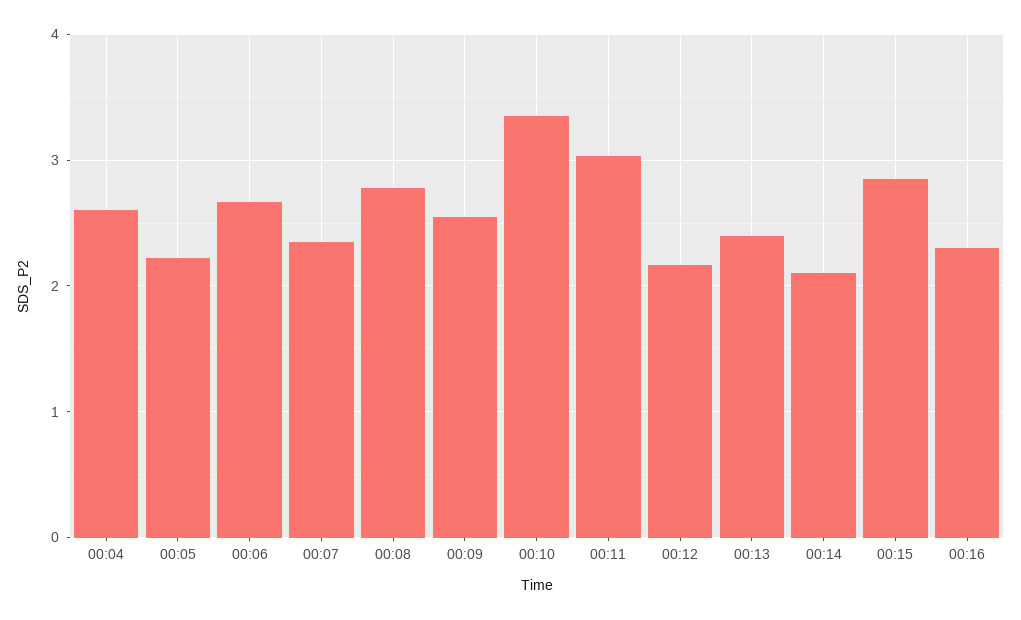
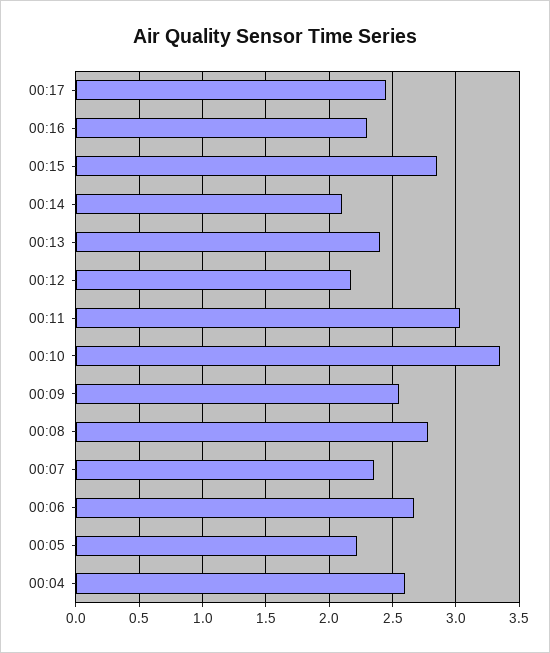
00:17: none -> 2.45

